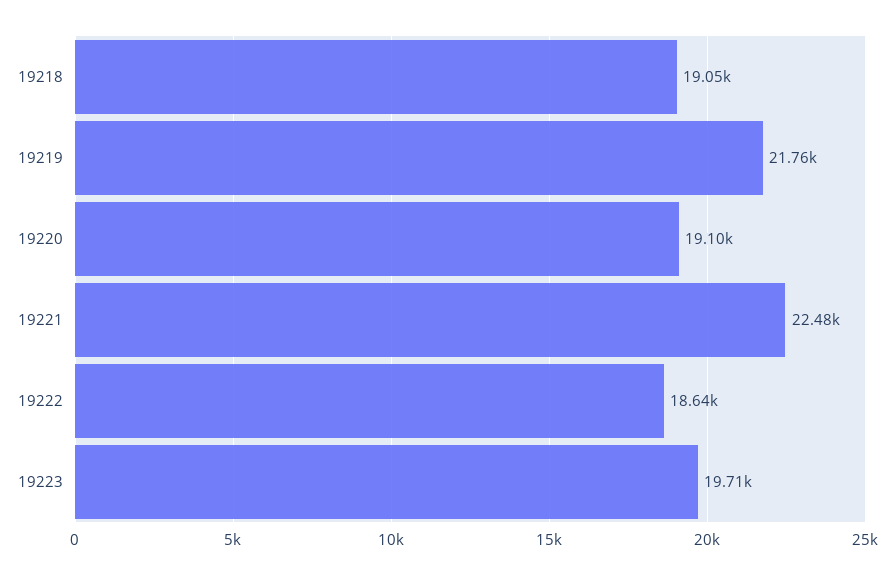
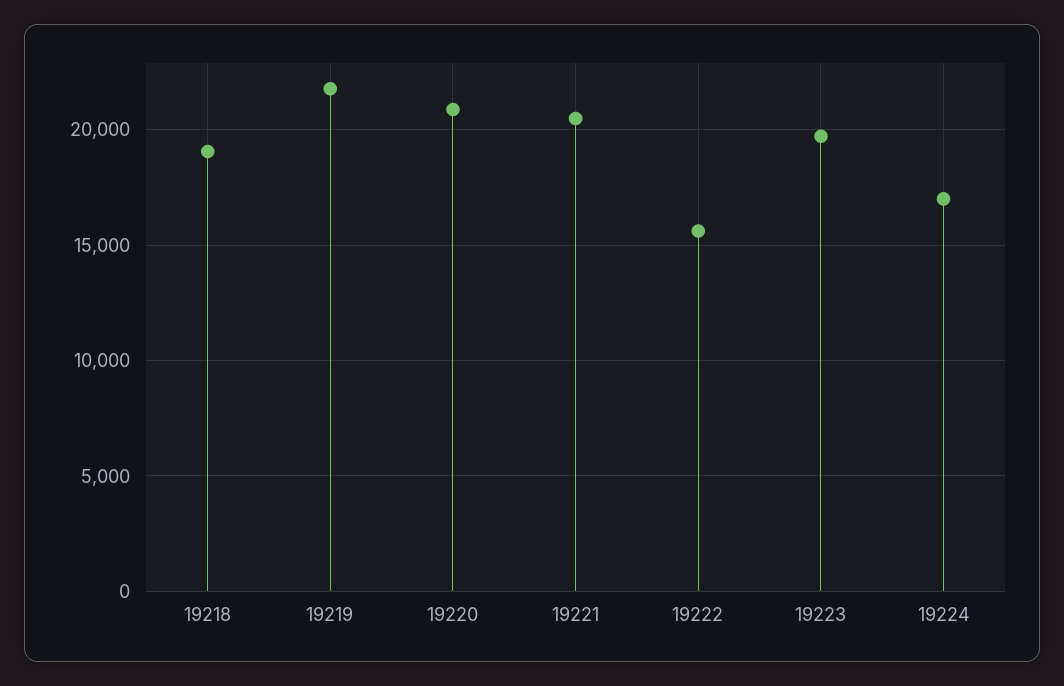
19220: 19100 -> 21000
19221: 22480 -> 20500
19222: 18640 -> 15500
19224: none -> 17000

